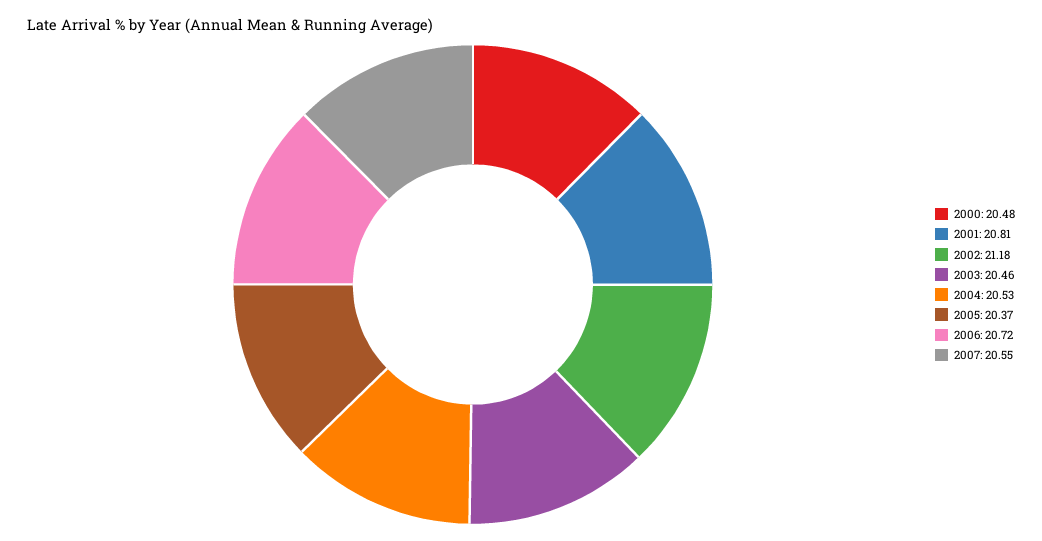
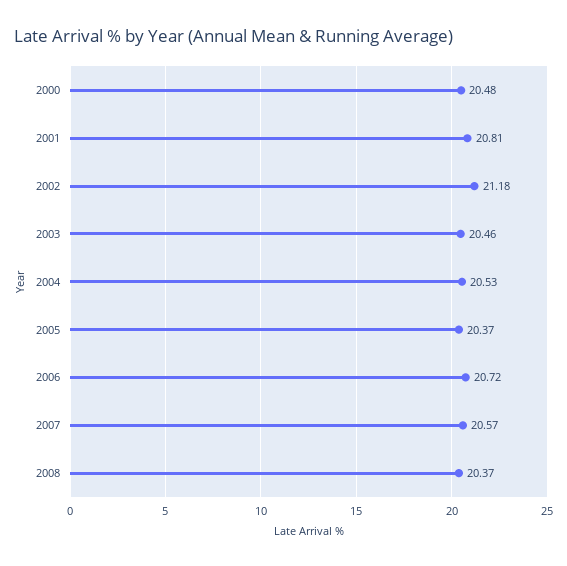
2007: 20.55 -> 20.57
2008: none -> 20.37

